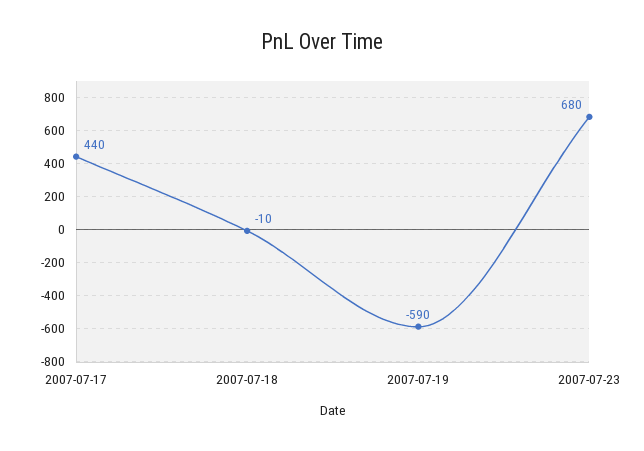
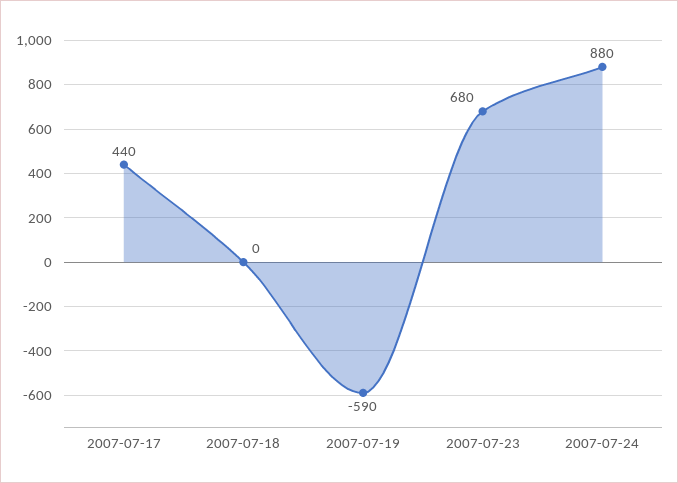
2007-07-18: -10 -> 0
2007-07-24: none -> 880

